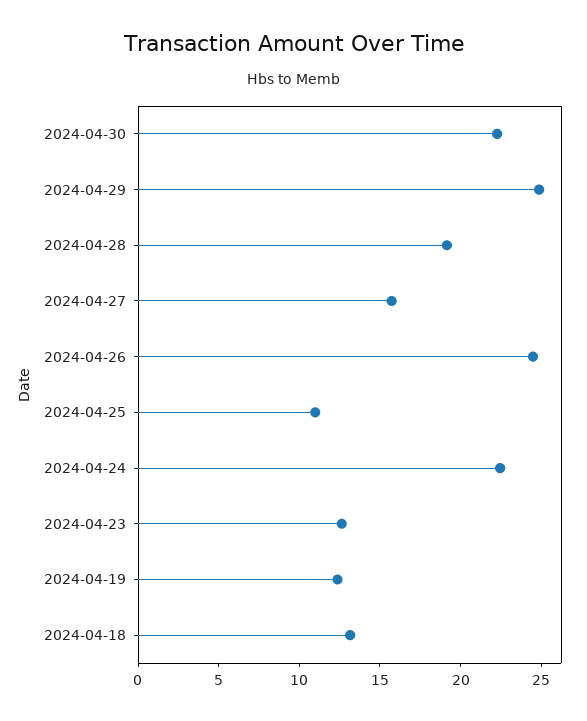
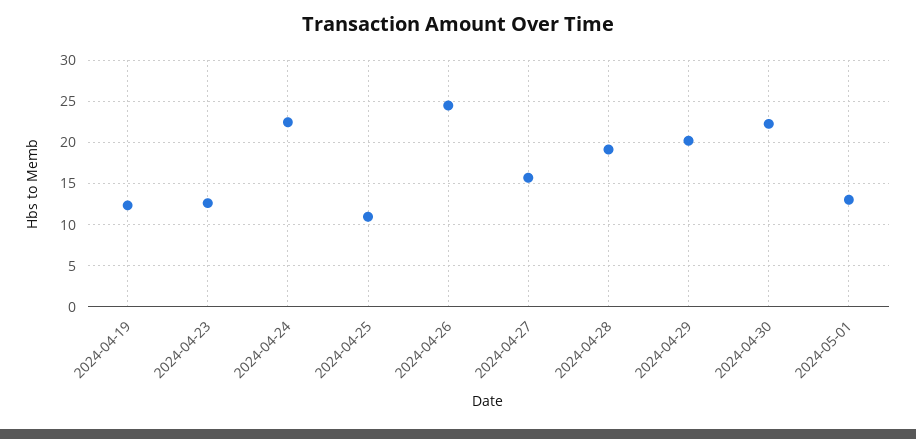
2024-04-29: 25 -> 20
2024-04-18: 13 -> none
2024-05-01: none -> 13

